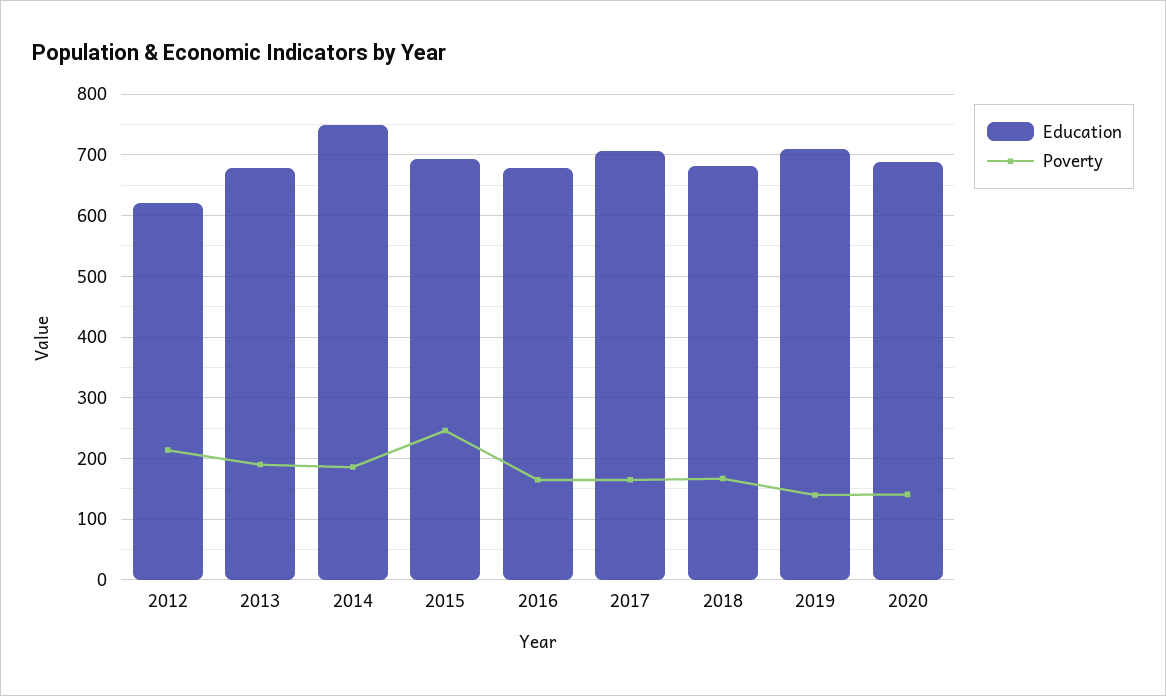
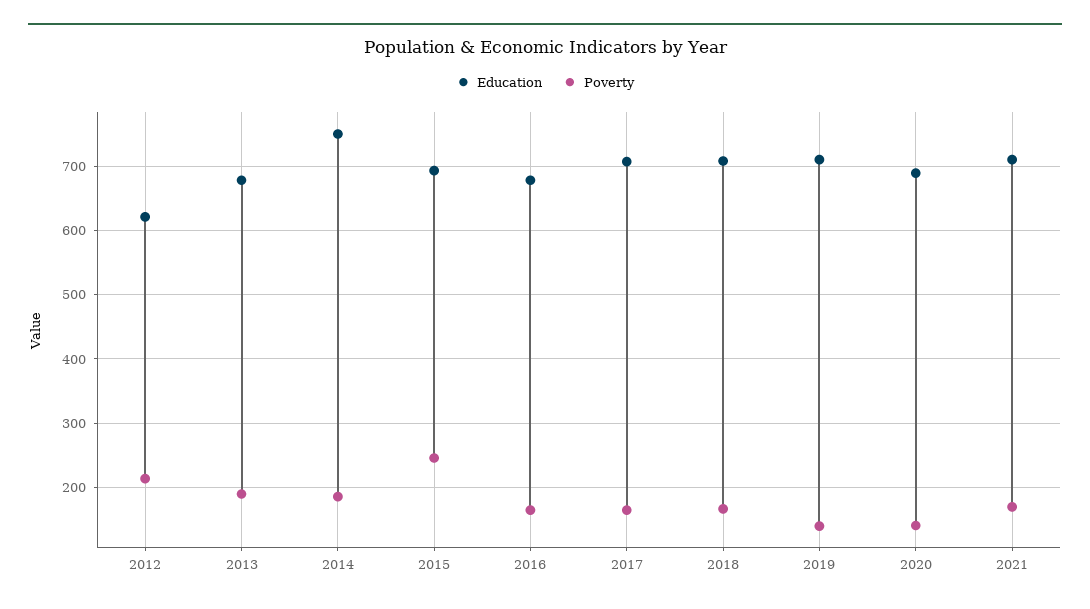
Education, 2018: 680 -> 710
Education, 2021: none -> 710
Poverty, 2021: none -> 170

